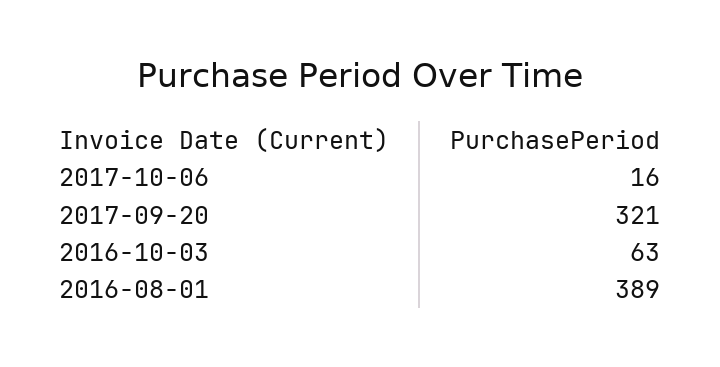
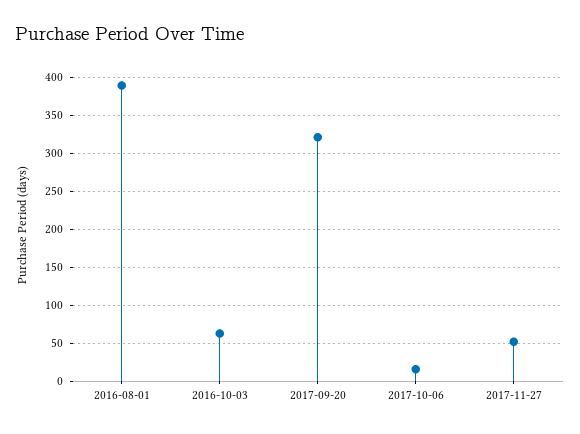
2017-11-27: none -> 50

